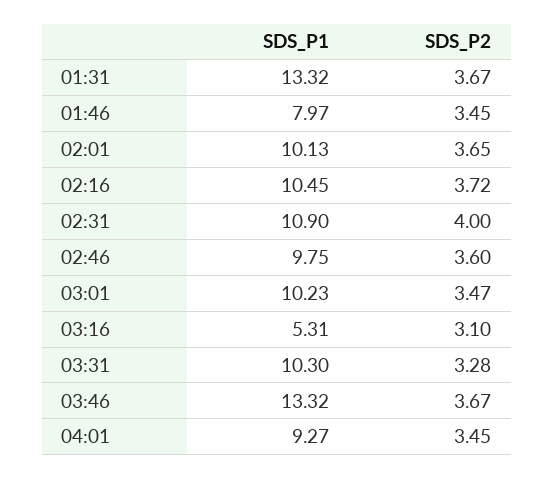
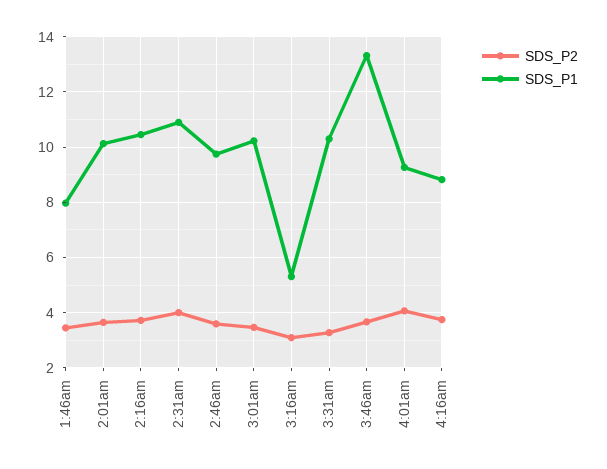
SDS_P1, 01:31: 13.32 -> none
SDS_P2, 01:31: 3.67 -> none
SDS_P2, 04:01: 3.45 -> 4
SDS_P2, 4:16am: none -> 3.75
SDS_P1, 4:16am: none -> 8.75

